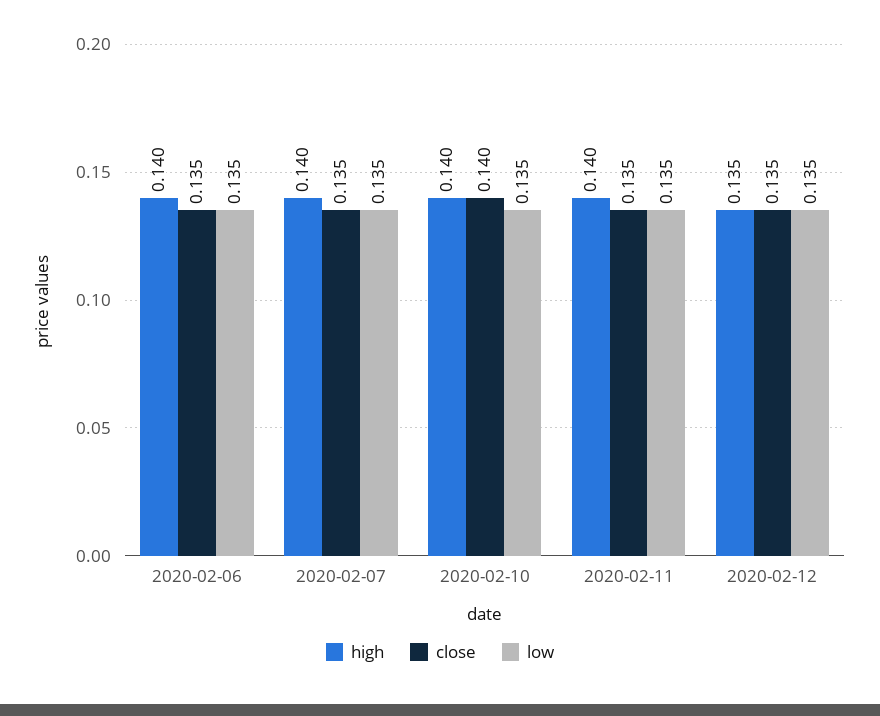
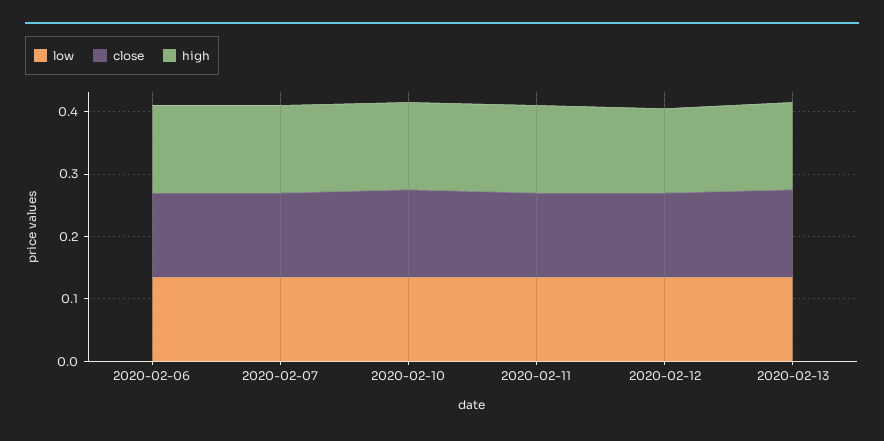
low, 2020-02-13: none -> 0.14
close, 2020-02-13: none -> 0.14
high, 2020-02-13: none -> 0.14

